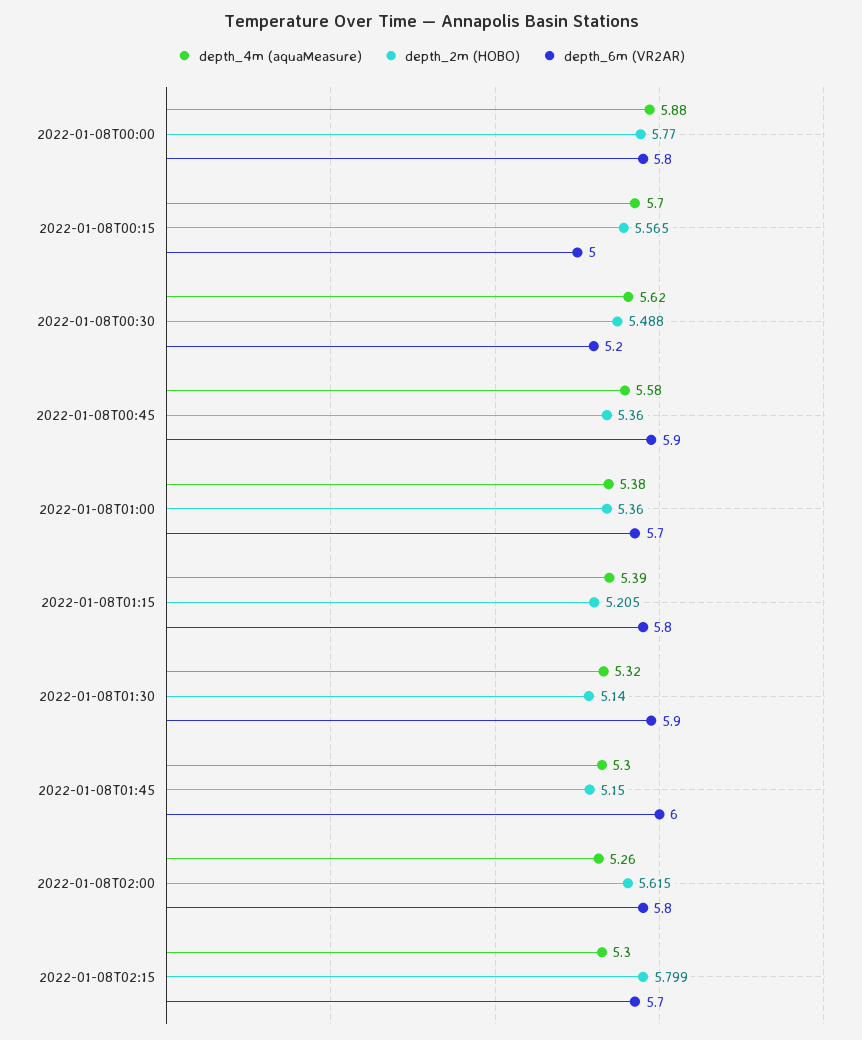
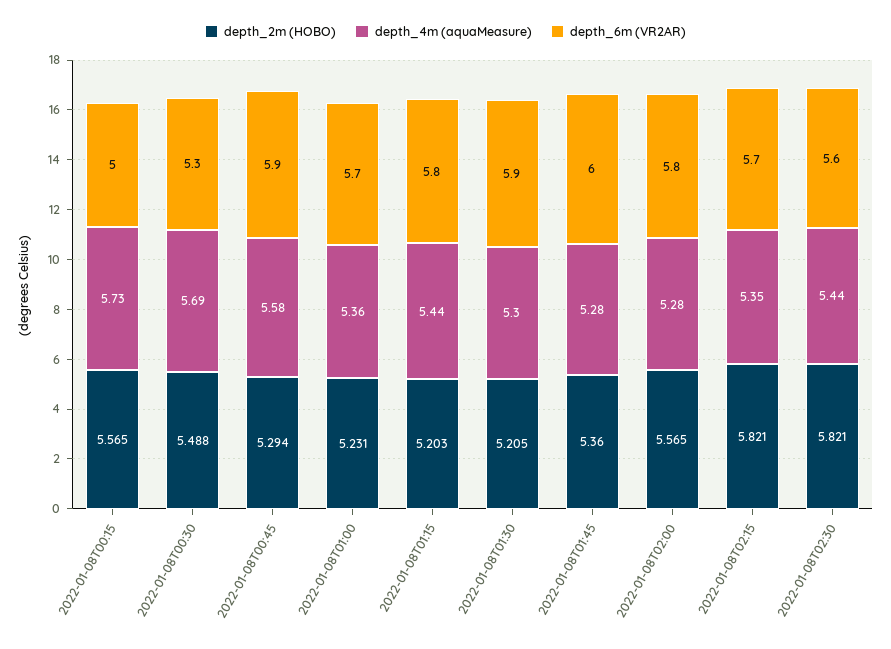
depth_4m (aquaMeasure), 2022-01-08T00:00: 5.88 -> none
depth_2m (HOBO), 2022-01-08T00:00: 5.77 -> none
depth_6m (VR2AR), 2022-01-08T00:00: 5.8 -> none
depth_4m (aquaMeasure), 2022-01-08T00:15: 5.7 -> 5.73
depth_4m (aquaMeasure), 2022-01-08T00:30: 5.62 -> 5.69
depth_6m (VR2AR), 2022-01-08T00:30: 5.2 -> 5.3
depth_2m (HOBO), 2022-01-08T00:45: 5.36 -> 5.294
depth_4m (aquaMeasure), 2022-01-08T01:00: 5.38 -> 5.36
depth_2m (HOBO), 2022-01-08T01:00: 5.36 -> 5.231
depth_4m (aquaMeasure), 2022-01-08T01:15: 5.39 -> 5.44
depth_2m (HOBO), 2022-01-08T01:15: 5.205 -> 5.203
depth_4m (aquaMeasure), 2022-01-08T01:30: 5.32 -> 5.3
depth_2m (HOBO), 2022-01-08T01:30: 5.14 -> 5.205
depth_4m (aquaMeasure), 2022-01-08T01:45: 5.3 -> 5.28
depth_2m (HOBO), 2022-01-08T01:45: 5.15 -> 5.36
depth_4m (aquaMeasure), 2022-01-08T02:00: 5.26 -> 5.28
depth_2m (HOBO), 2022-01-08T02:00: 5.615 -> 5.565
depth_4m (aquaMeasure), 2022-01-08T02:15: 5.3 -> 5.35
depth_2m (HOBO), 2022-01-08T02:15: 5.799 -> 5.821
depth_2m (HOBO), 2022-01-08T02:30: none -> 5.821
depth_4m (aquaMeasure), 2022-01-08T02:30: none -> 5.44
depth_6m (VR2AR), 2022-01-08T02:30: none -> 5.6

